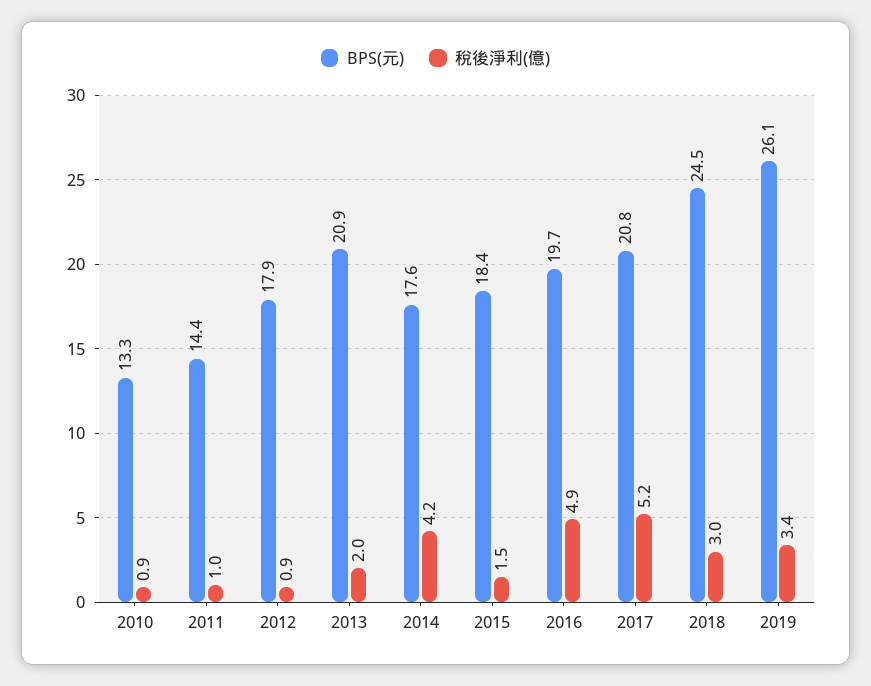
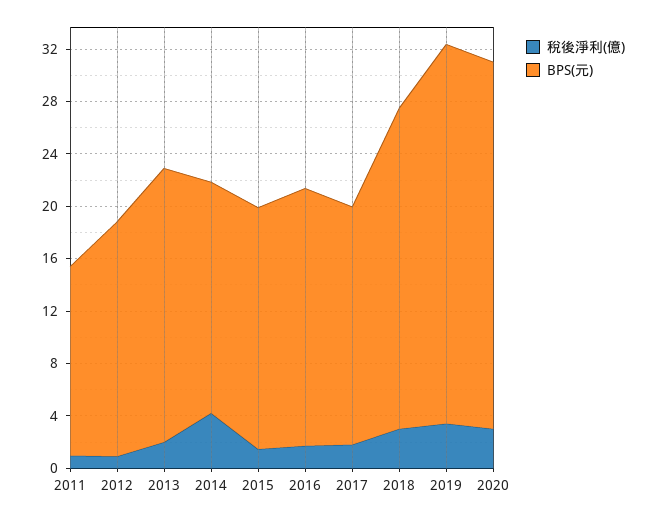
BPS(元), 2010: 13.3 -> none
稅後淨利(億), 2010: 0.9 -> none
稅後淨利(億), 2016: 4.9 -> 2
BPS(元), 2017: 20.8 -> 18
稅後淨利(億), 2017: 5.2 -> 2
BPS(元), 2019: 26.1 -> 29
稅後淨利(億), 2020: none -> 3
BPS(元), 2020: none -> 28

